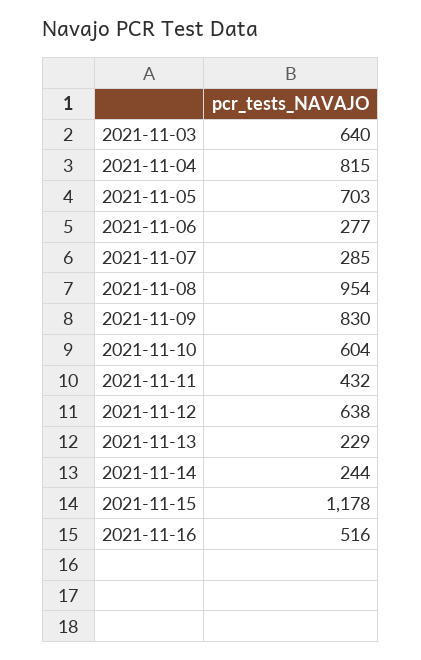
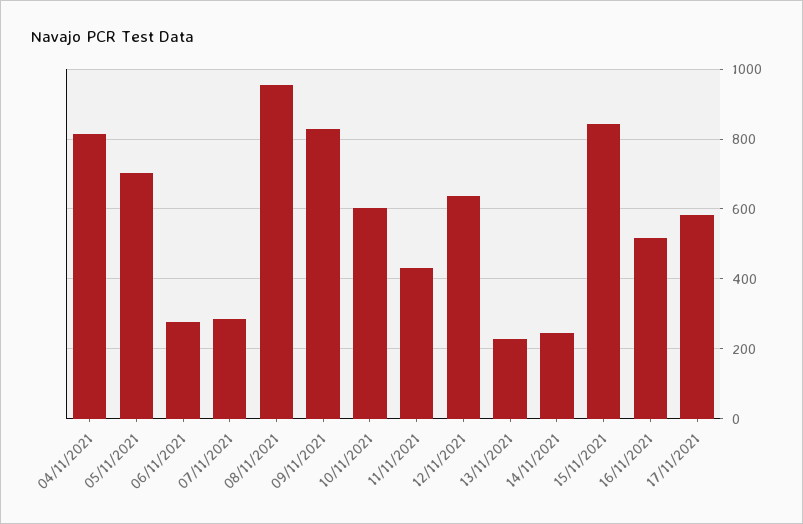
2021-11-03: 640 -> none
2021-11-15: 1178 -> 840
17/11/2021: none -> 580

